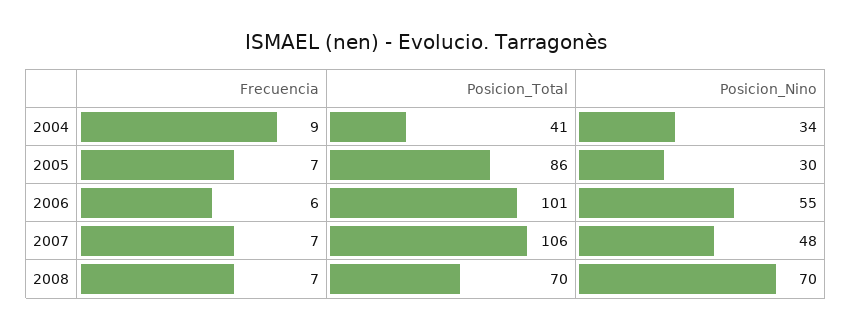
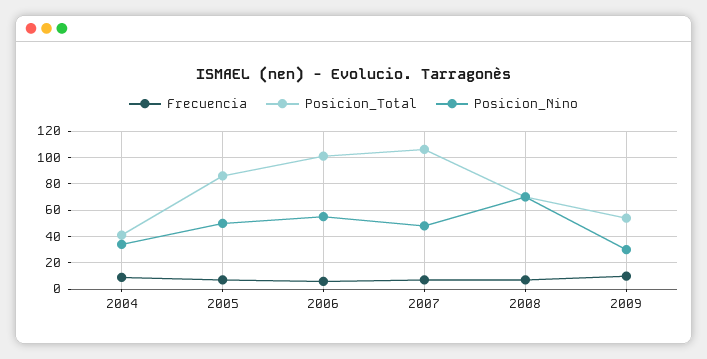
Posicion_Nino, 2005: 30 -> 50
Frecuencia, 2009: none -> 10
Posicion_Total, 2009: none -> 55
Posicion_Nino, 2009: none -> 30

